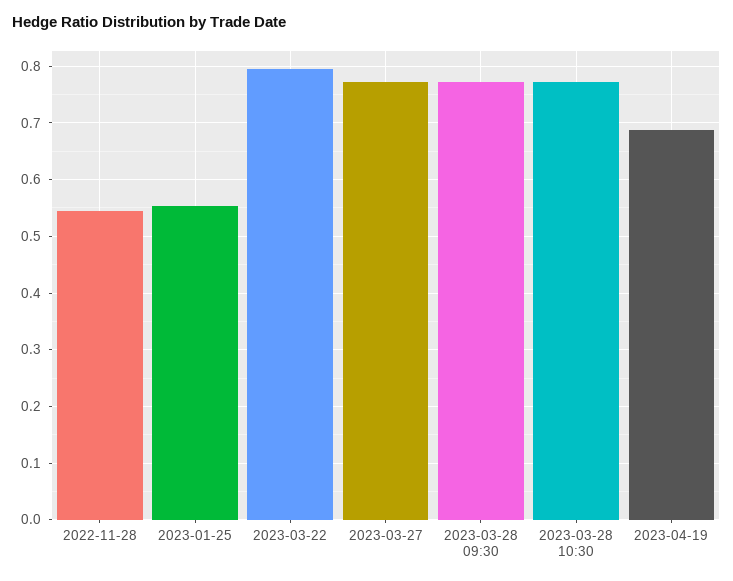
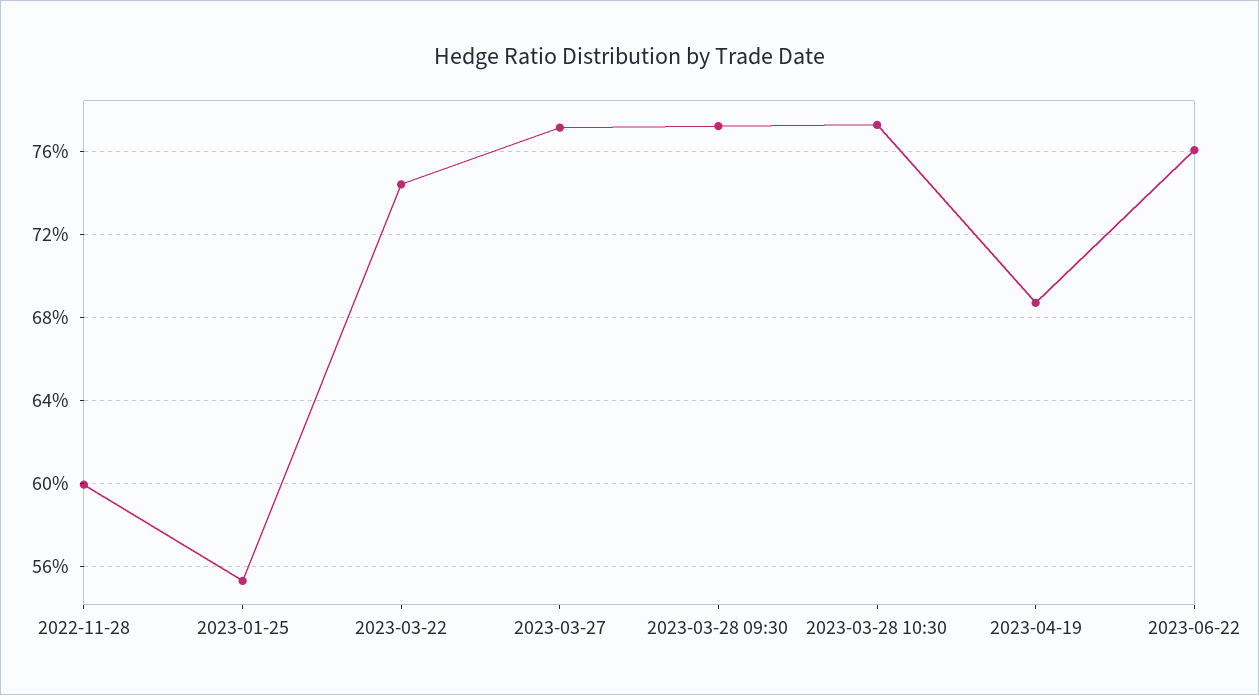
2022-11-28: 0.54 -> 0.6
2023-03-22: 0.8 -> 0.745
2023-06-22: none -> 0.76

